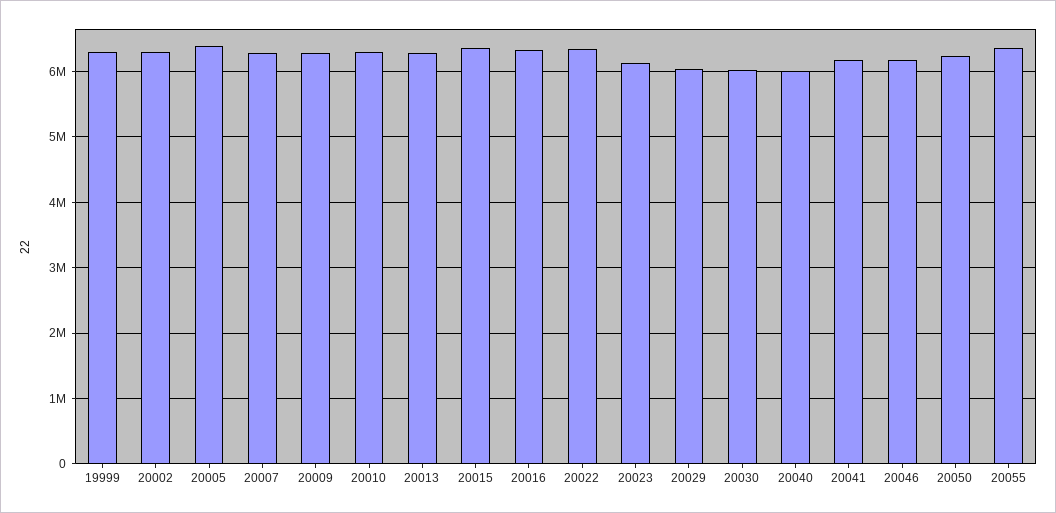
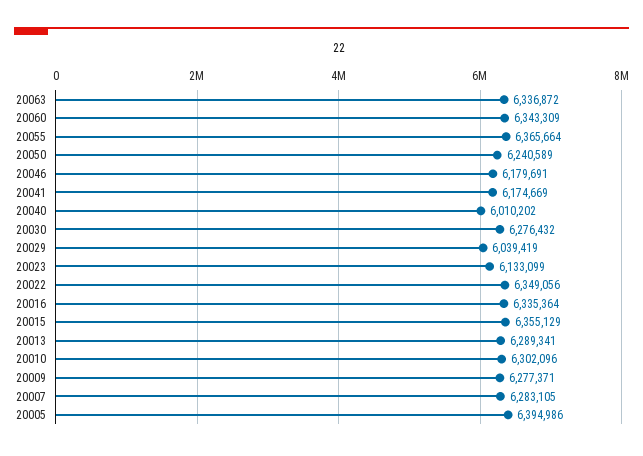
19999: 6300000 -> none
20002: 6300000 -> none
20030: 6000000 -> 6276432
20063: none -> 6336872
20060: none -> 6343309

